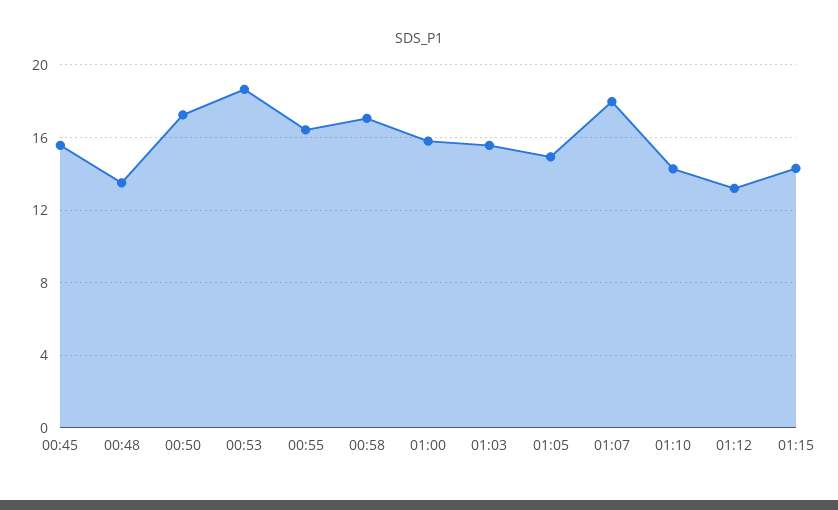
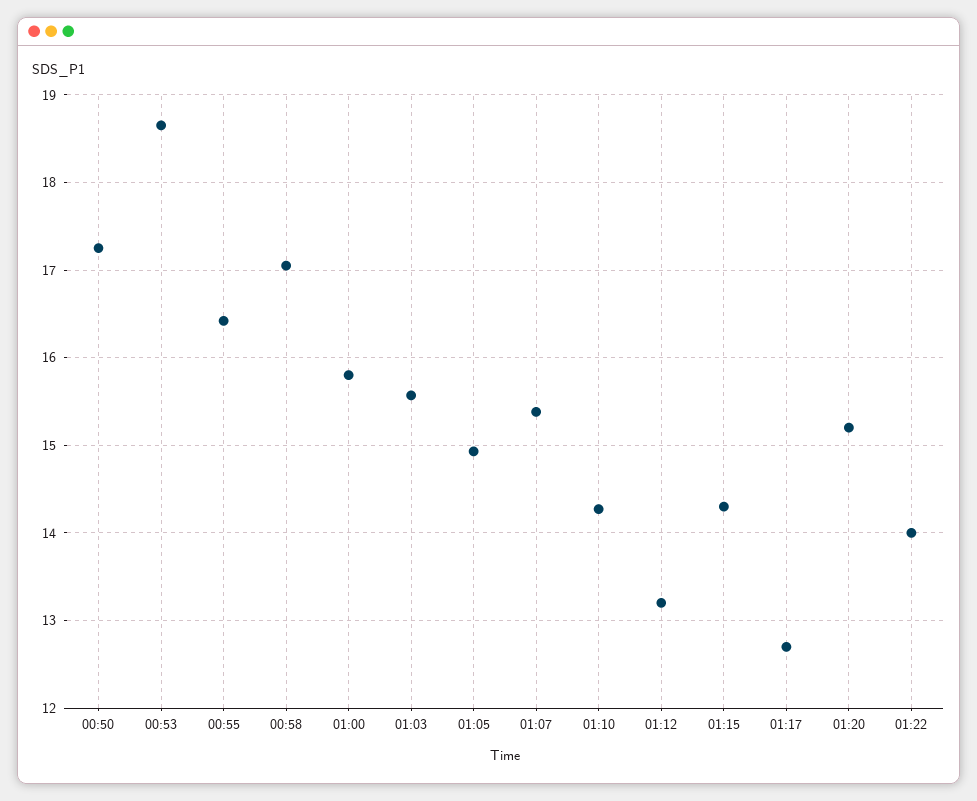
00:45: 15.5 -> none
00:48: 13.5 -> none
01:07: 18 -> 15.4
01:17: none -> 12.7
01:20: none -> 15.2
01:22: none -> 14

